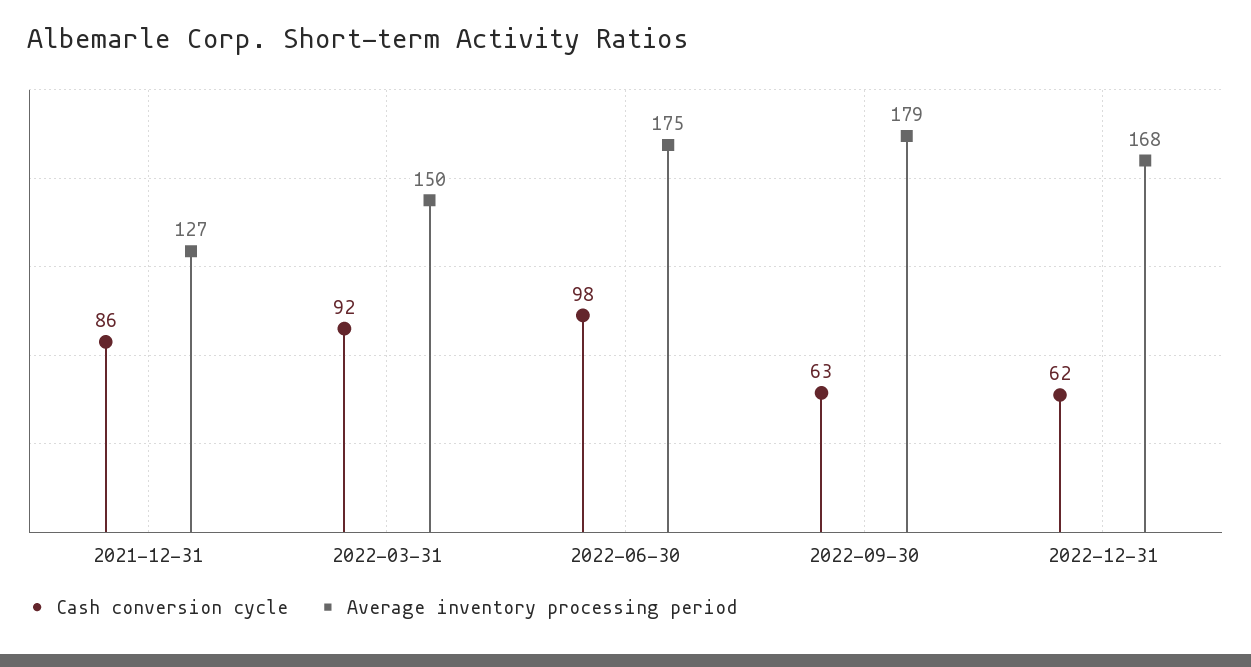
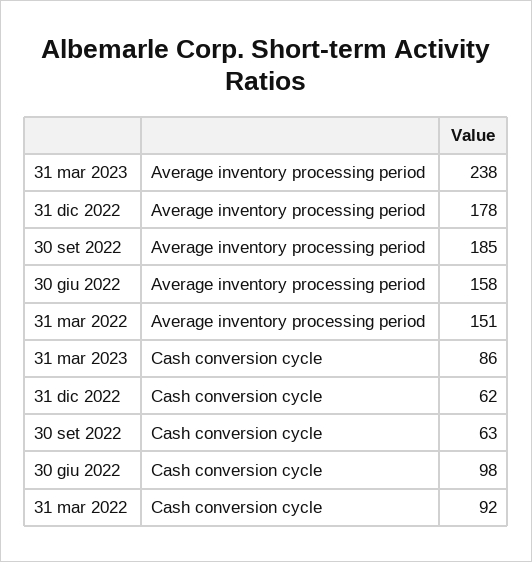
Cash conversion cycle, 2021-12-31: 86 -> none
Average inventory processing period, 2021-12-31: 127 -> none
Average inventory processing period, 2022-03-31: 150 -> 151
Average inventory processing period, 2022-06-30: 175 -> 158
Average inventory processing period, 2022-09-30: 179 -> 185
Average inventory processing period, 2022-12-31: 168 -> 178
Average inventory processing period, 31 mar 2023: none -> 238
Cash conversion cycle, 31 mar 2023: none -> 86

